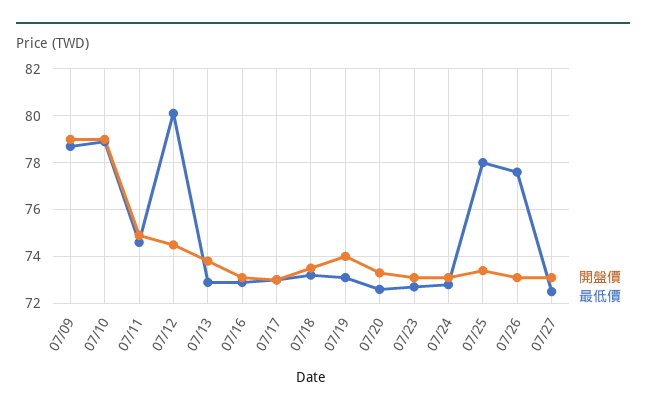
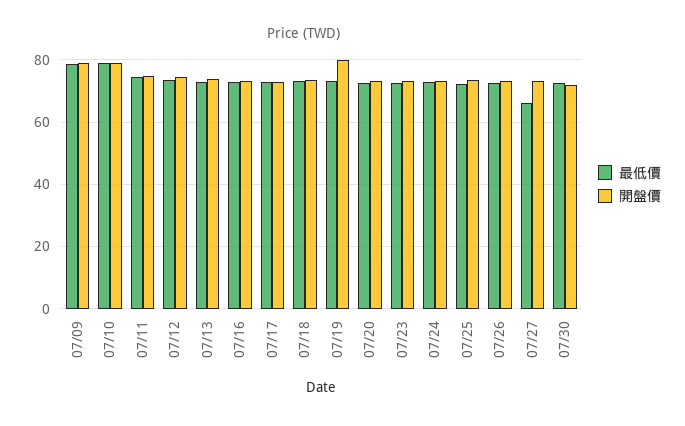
最低價, 07/12: 80 -> 74
開盤價, 07/19: 74 -> 80
最低價, 07/25: 78 -> 72
最低價, 07/26: 77.5 -> 72
最低價, 07/27: 72.5 -> 66
最低價, 07/30: none -> 72
開盤價, 07/30: none -> 72

